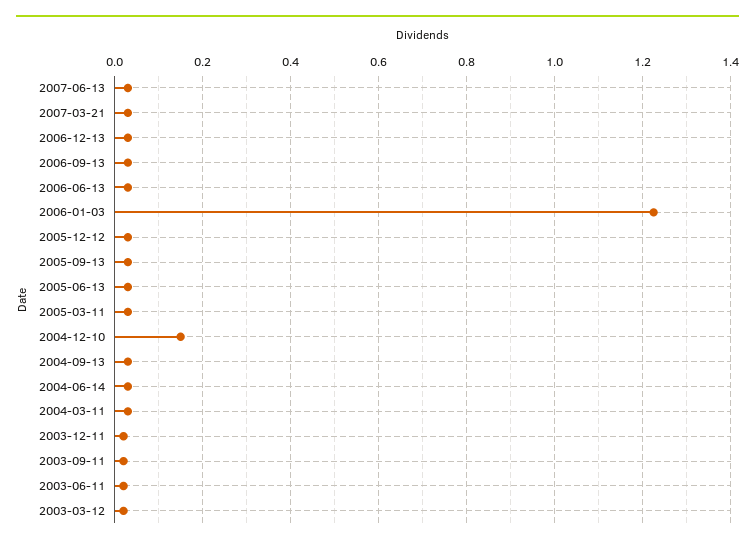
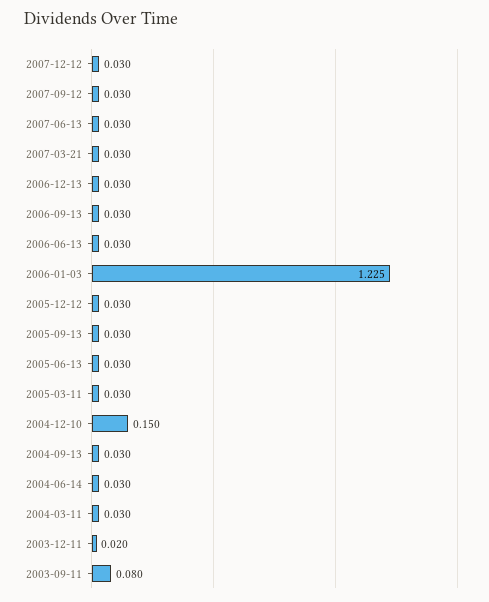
2003-09-11: 0.02 -> 0.08
2003-06-11: 0.02 -> none
2003-03-12: 0.02 -> none
2007-12-12: none -> 0.03
2007-09-12: none -> 0.03

